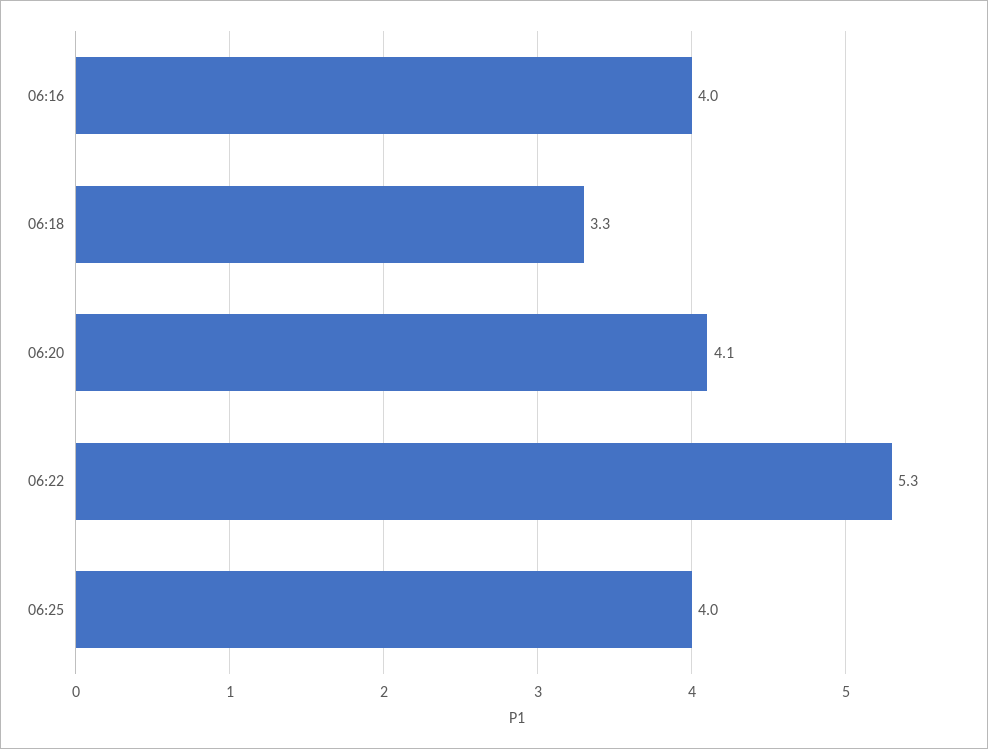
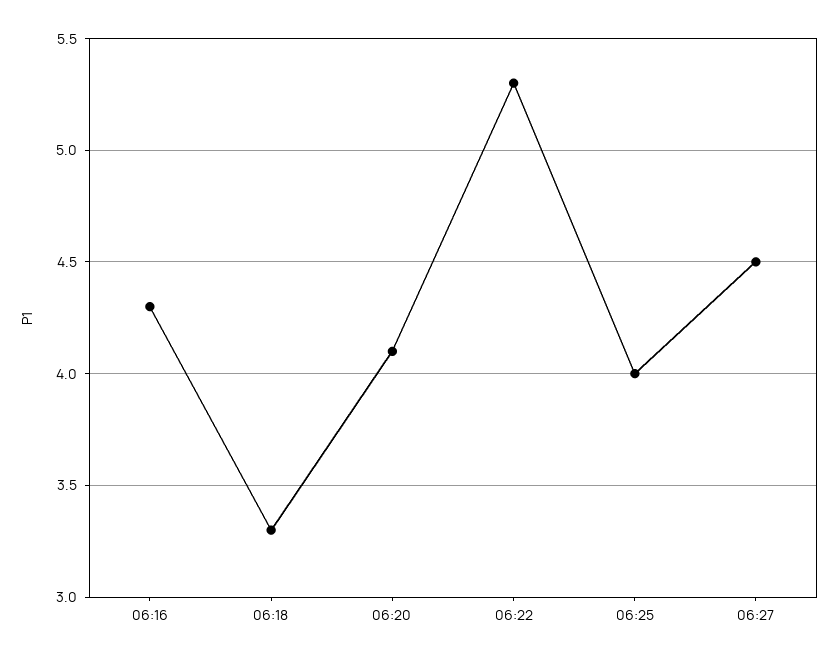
06:16: 4 -> 4.3
06:27: none -> 4.5

